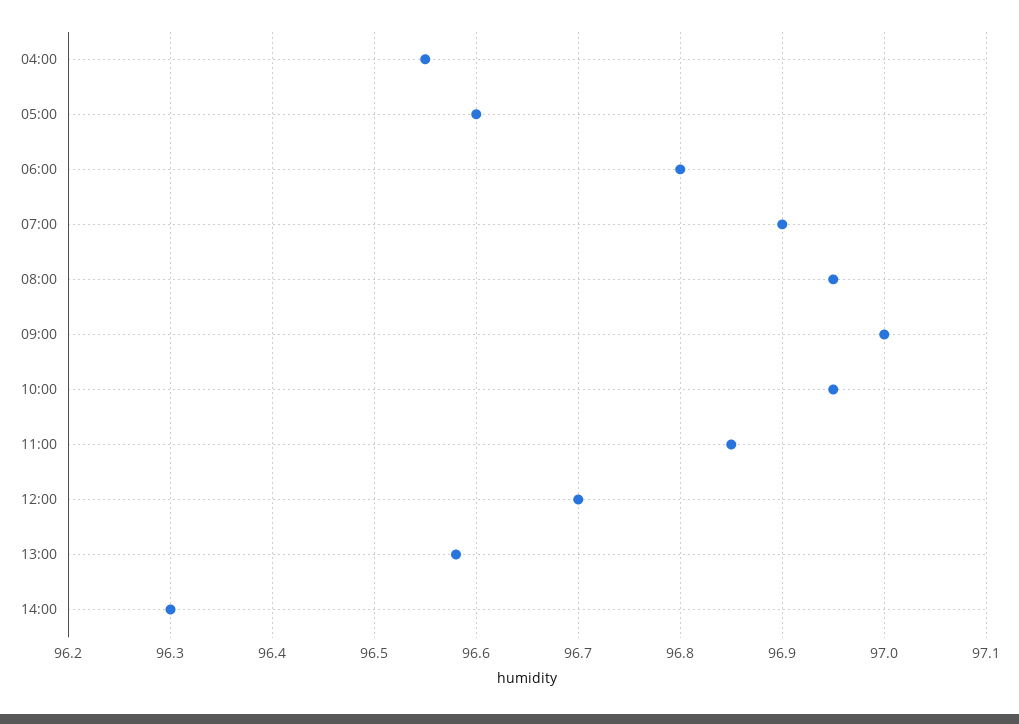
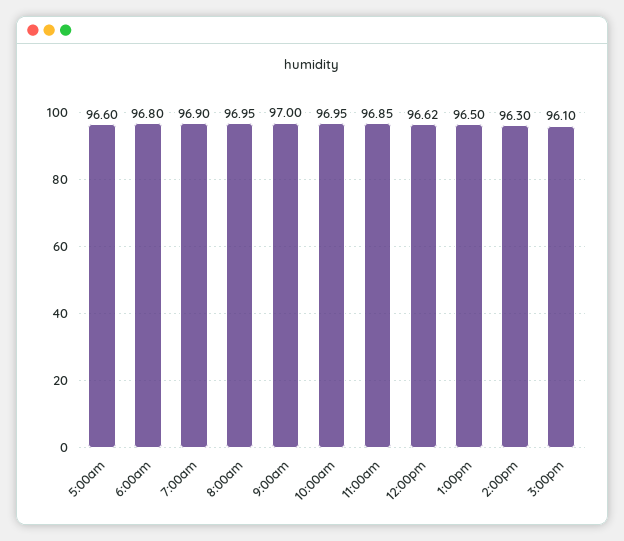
04:00: 96.55 -> none
12:00: 96.7 -> 96.62
13:00: 96.58 -> 96.5
3:00pm: none -> 96.1

